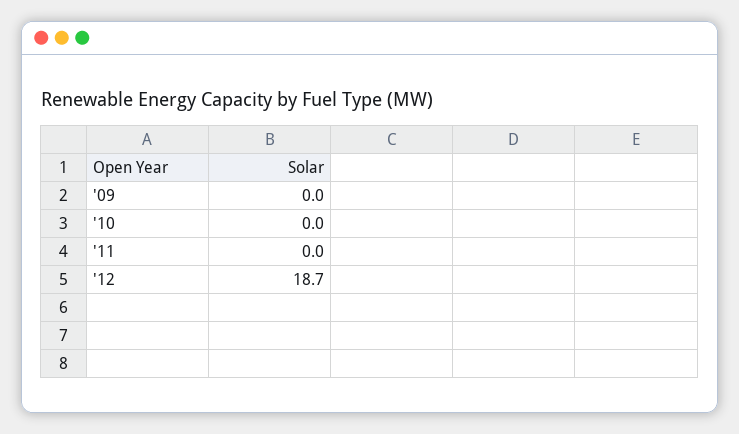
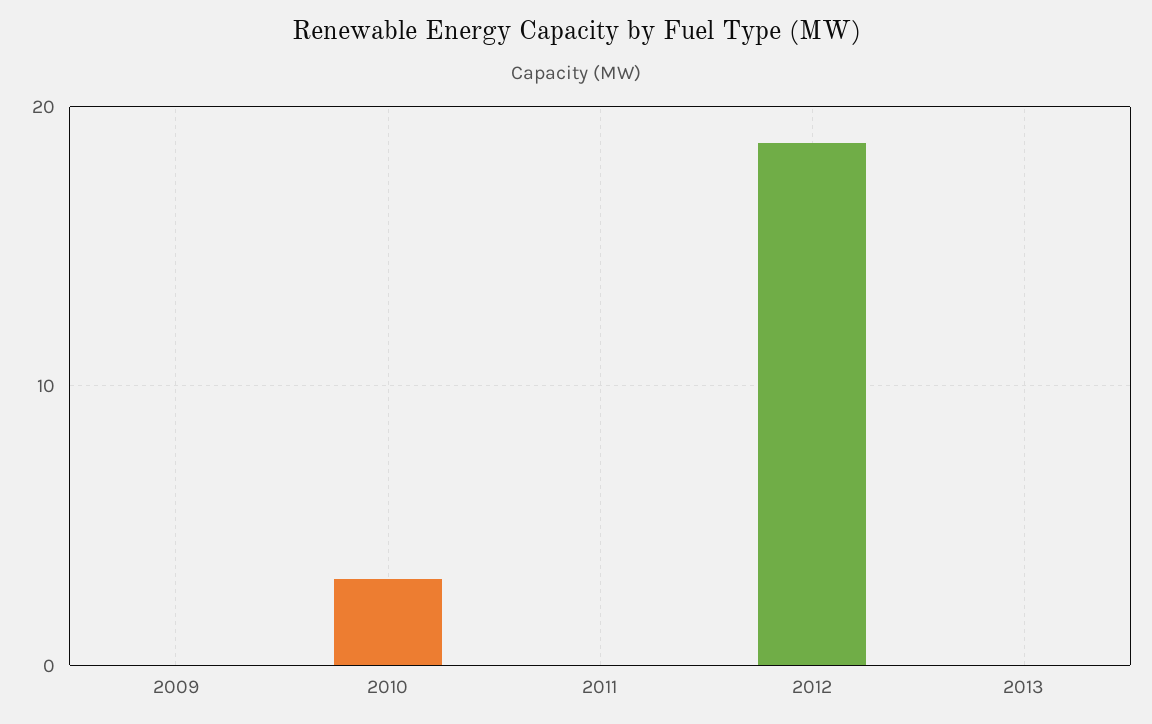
'10: 0 -> 3
2013: none -> 0

